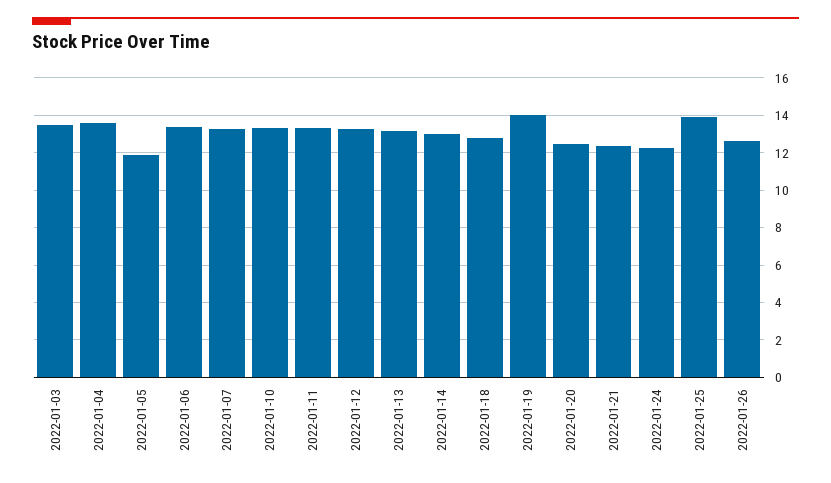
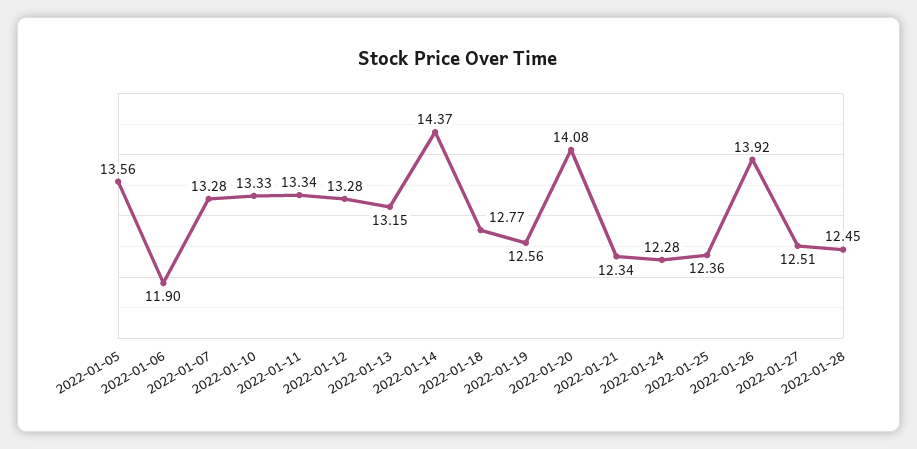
2022-01-03: 13.5 -> none
2022-01-04: 13.5 -> none
2022-01-05: 12 -> 13.56
2022-01-06: 13.5 -> 11.9
2022-01-14: 13 -> 14.37
2022-01-19: 14 -> 12.56
2022-01-20: 12.5 -> 14.08
2022-01-25: 14 -> 12.36
2022-01-26: 12.5 -> 13.92
2022-01-27: none -> 12.51
2022-01-28: none -> 12.45

